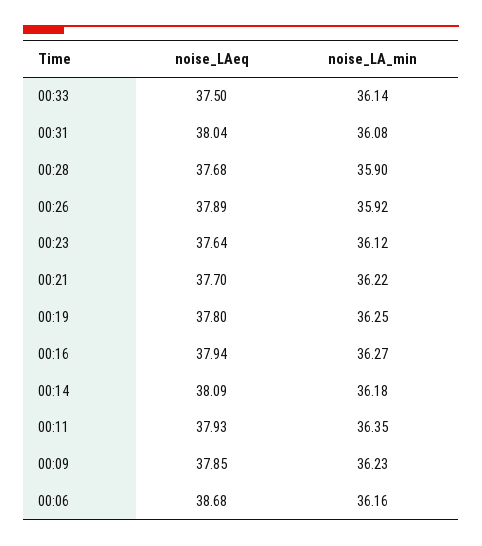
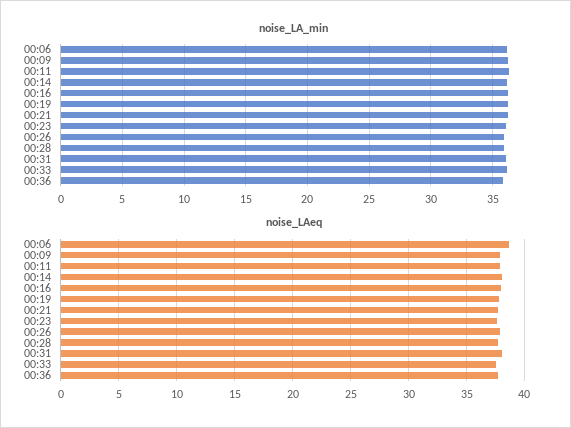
noise_LA_min, 00:36: none -> 36
noise_LAeq, 00:36: none -> 38

